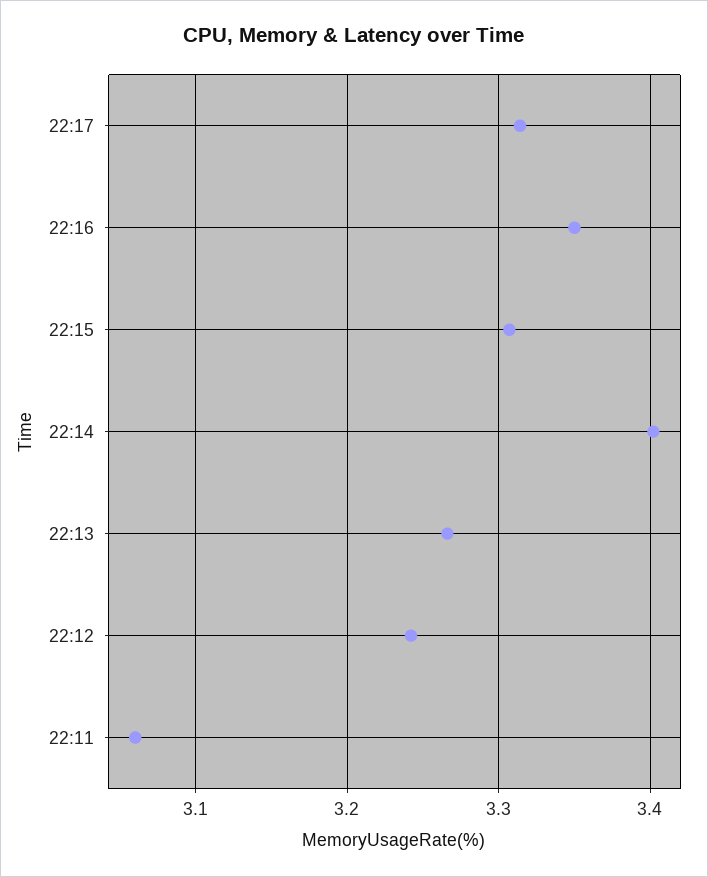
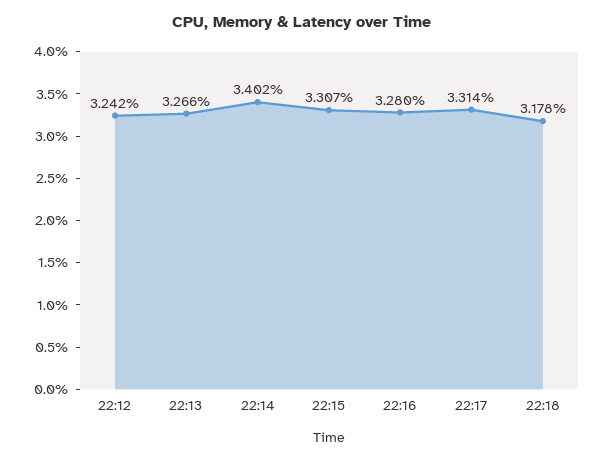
22:16: 3.35 -> 3.28
22:11: 3.06 -> none
22:18: none -> 3.178

